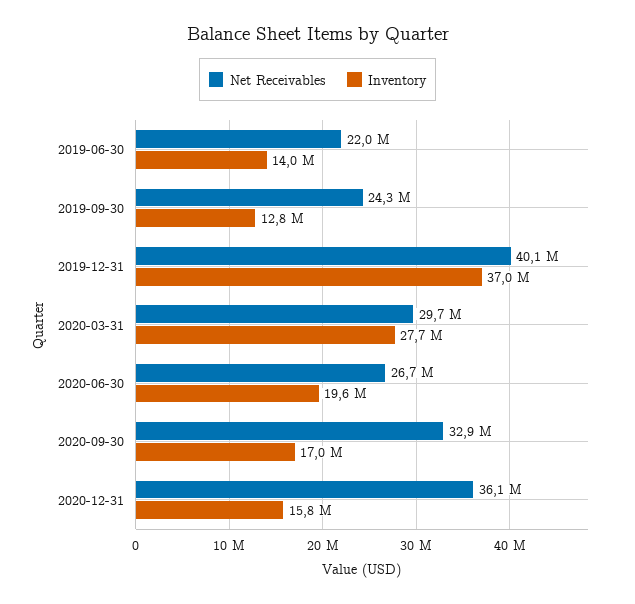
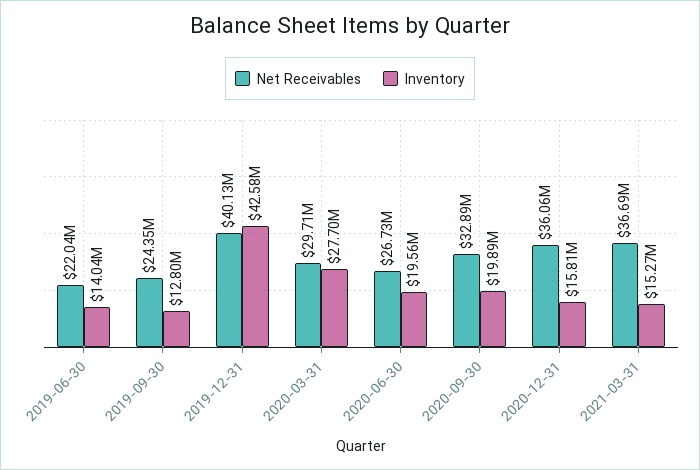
Inventory, 2019-12-31: 37000000 -> 42580000
Inventory, 2020-09-30: 17000000 -> 19890000
Net Receivables, 2021-03-31: none -> 36690000
Inventory, 2021-03-31: none -> 15270000

